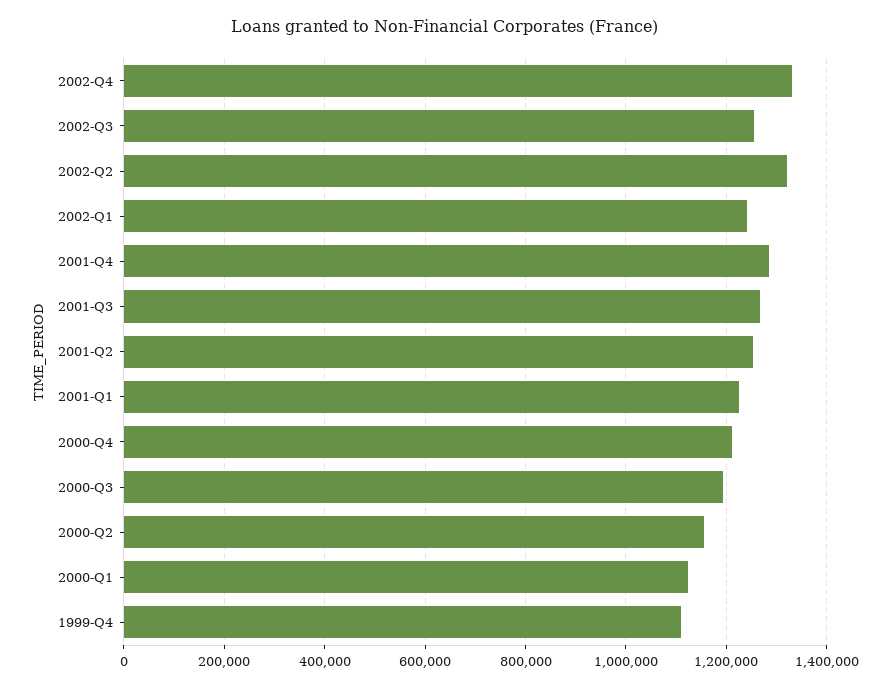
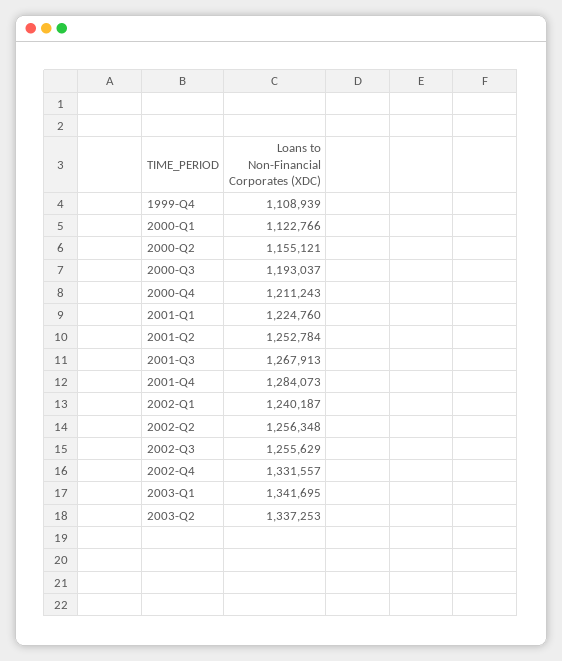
2002-Q2: 1320000 -> 1256348
2003-Q1: none -> 1341695
2003-Q2: none -> 1337253

